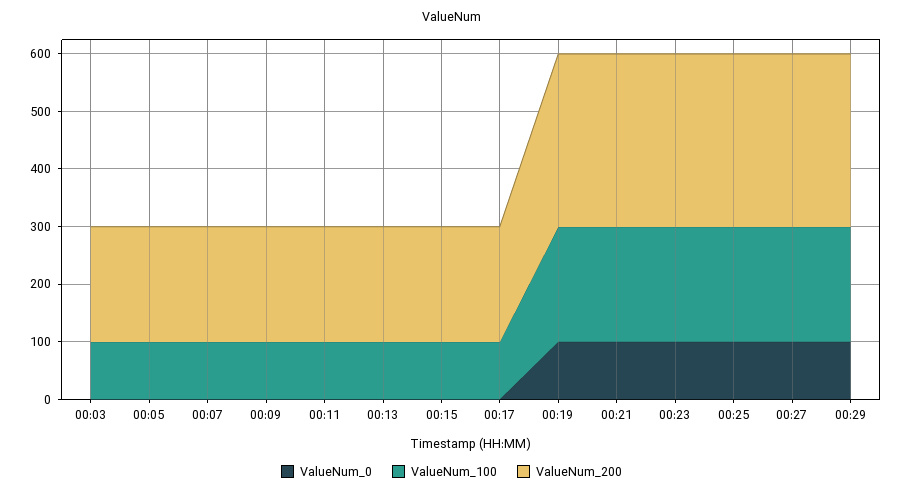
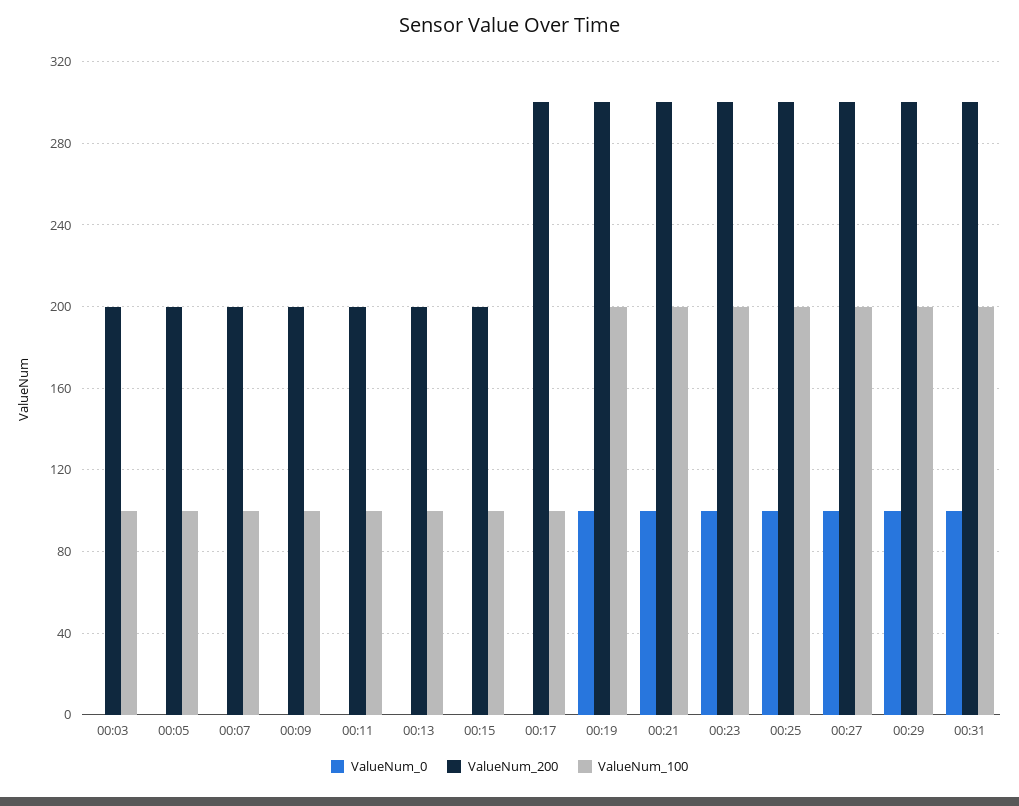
ValueNum_200, 00:17: 200 -> 300
ValueNum_0, 00:31: none -> 100
ValueNum_200, 00:31: none -> 300
ValueNum_100, 00:31: none -> 200

